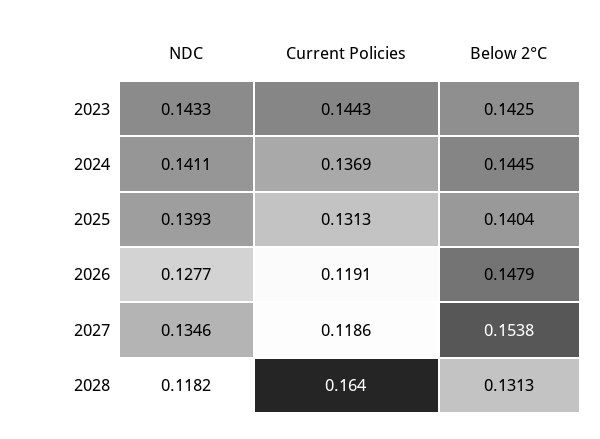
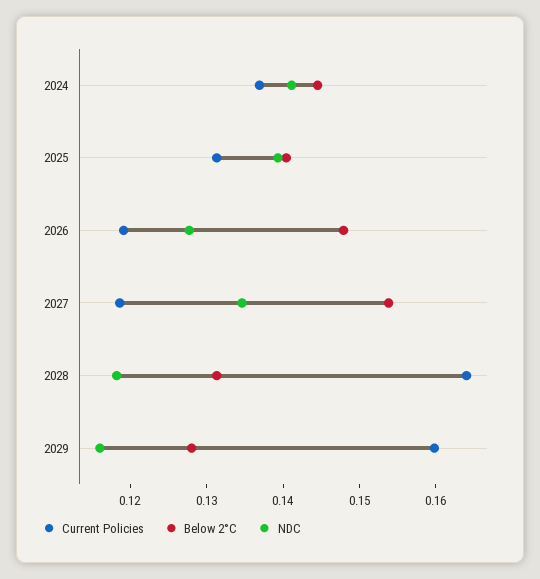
NDC, 2023: 0.1433 -> none
Current Policies, 2023: 0.1443 -> none
Below 2°C, 2023: 0.1425 -> none
Current Policies, 2029: none -> 0.16
Below 2°C, 2029: none -> 0.128
NDC, 2029: none -> 0.116

